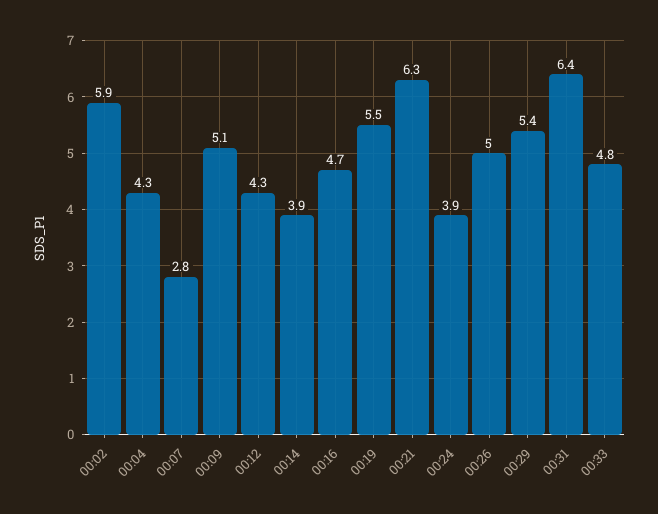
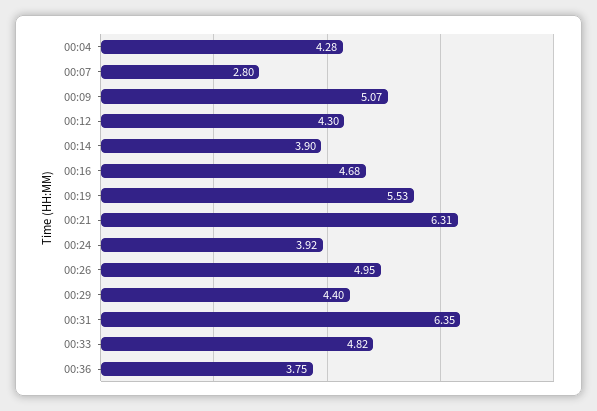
00:02: 5.9 -> none
00:29: 5.4 -> 4.4
00:36: none -> 3.75

